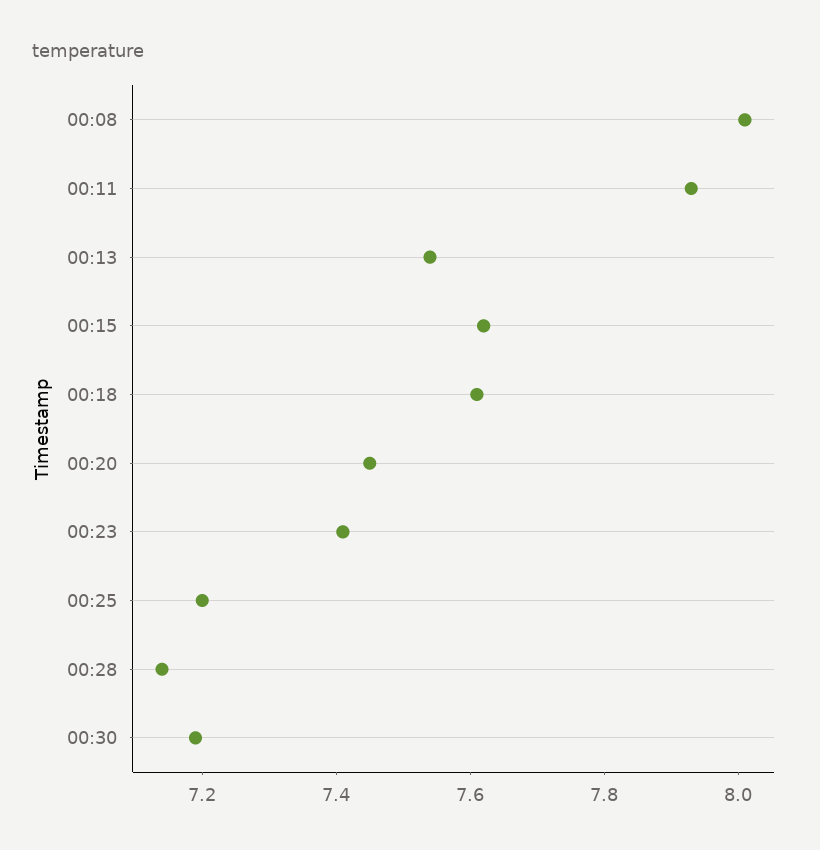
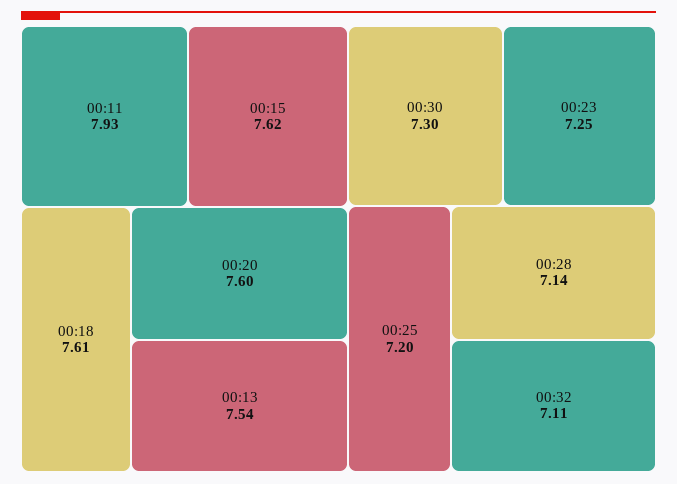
00:08: 8 -> none
00:20: 7.45 -> 7.6
00:23: 7.4 -> 7.25
00:30: 7.2 -> 7.3
00:32: none -> 7.11

